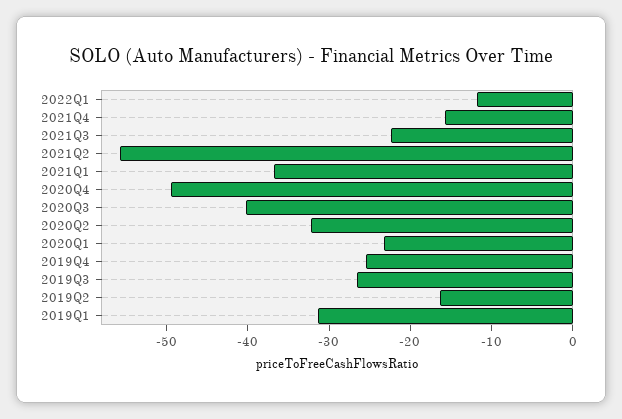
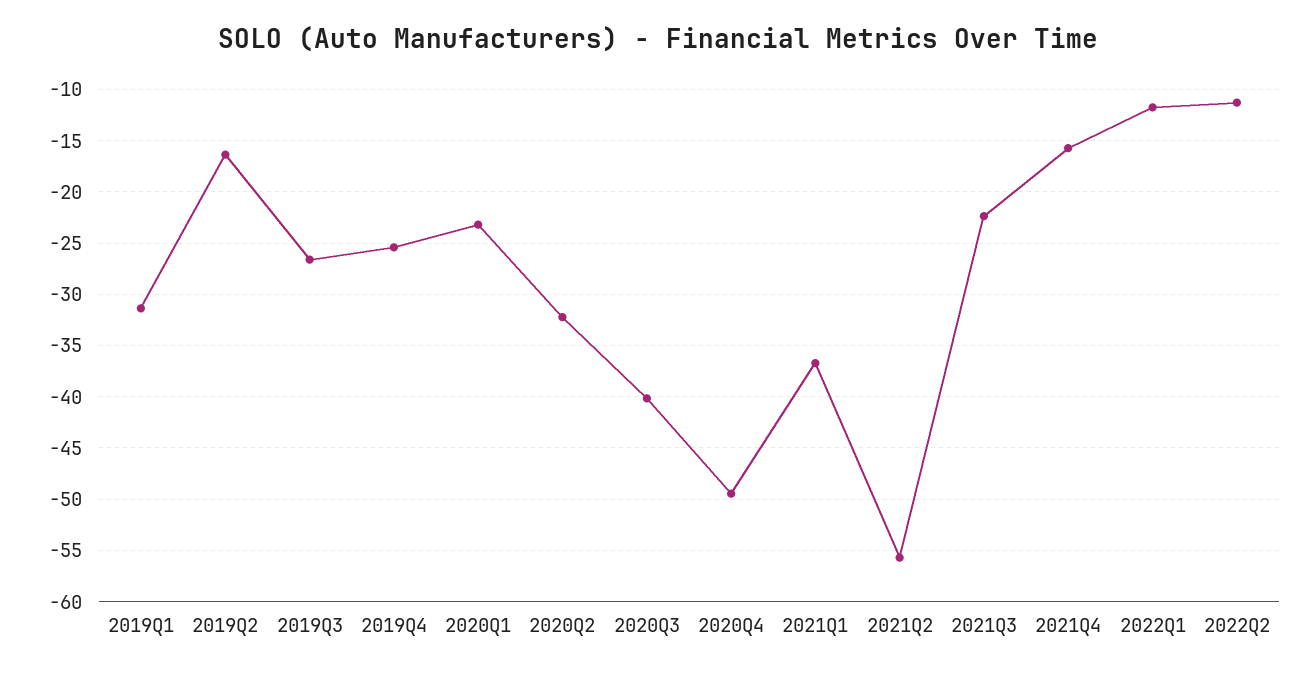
2022Q2: none -> -11

